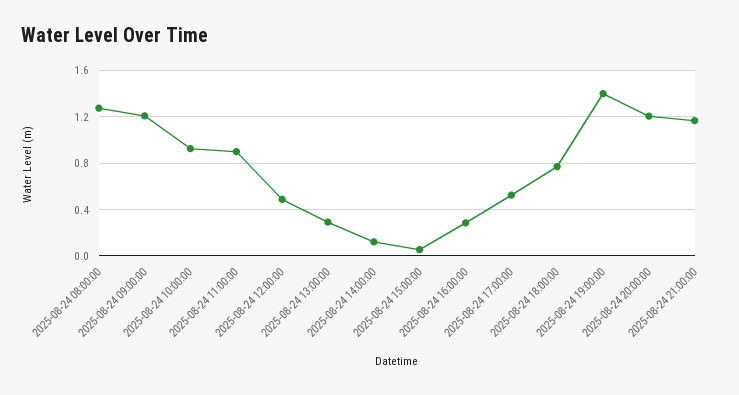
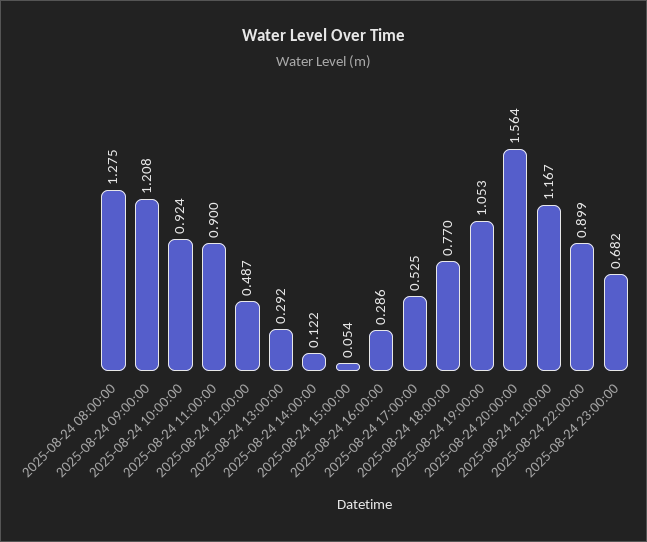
2025-08-24 19:00:00: 1.4 -> 1.053
2025-08-24 20:00:00: 1.2 -> 1.564
2025-08-24 22:00:00: none -> 0.899
2025-08-24 23:00:00: none -> 0.682

